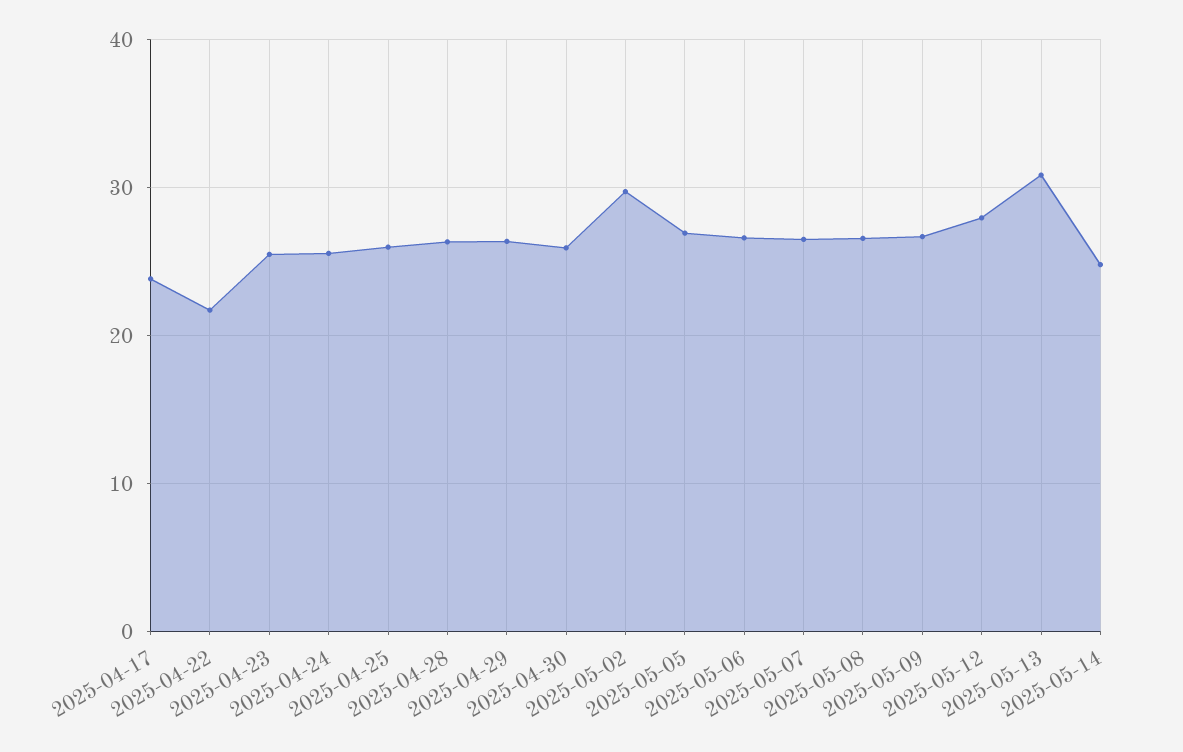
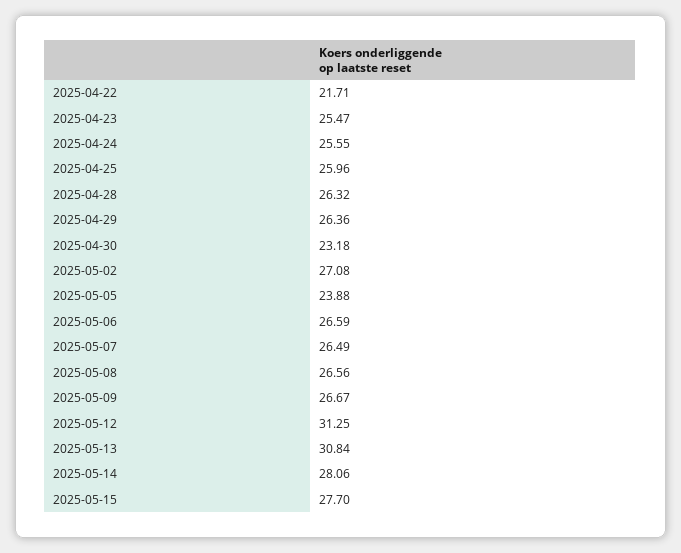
2025-04-17: 24 -> none
2025-04-30: 26 -> 23.18
2025-05-02: 30 -> 27.08
2025-05-05: 27 -> 23.88
2025-05-12: 28 -> 31.25
2025-05-14: 25 -> 28.06
2025-05-15: none -> 27.7

